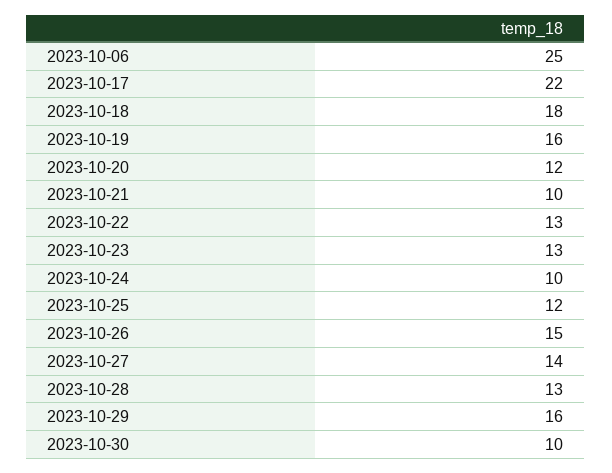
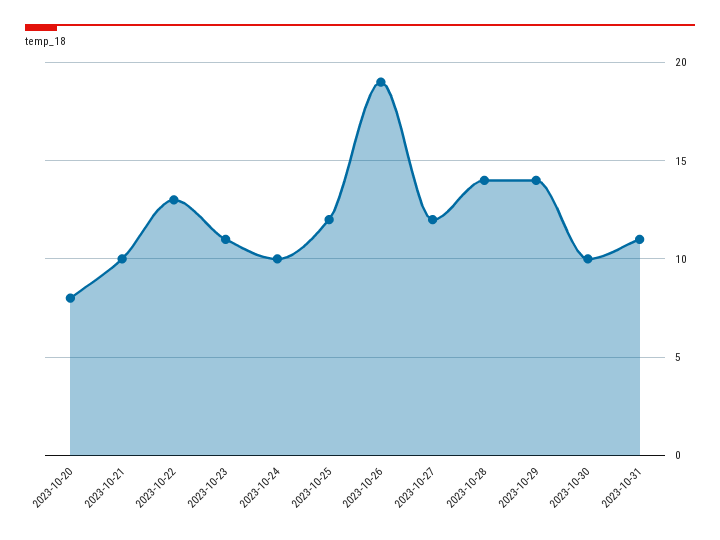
2023-10-06: 25 -> none
2023-10-17: 22 -> none
2023-10-18: 18 -> none
2023-10-19: 16 -> none
2023-10-20: 12 -> 8
2023-10-23: 13 -> 11
2023-10-26: 15 -> 19
2023-10-27: 14 -> 12
2023-10-28: 13 -> 14
2023-10-29: 16 -> 14
2023-10-31: none -> 11

